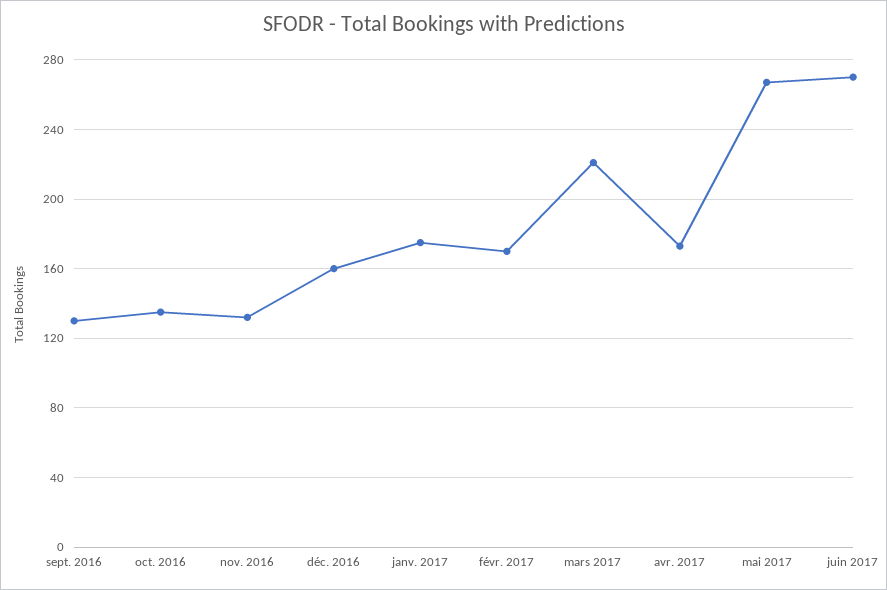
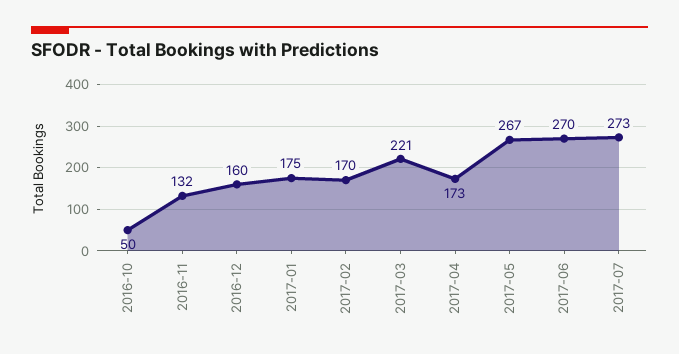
sept. 2016: 130 -> none
oct. 2016: 135 -> 50
2017-07: none -> 273

